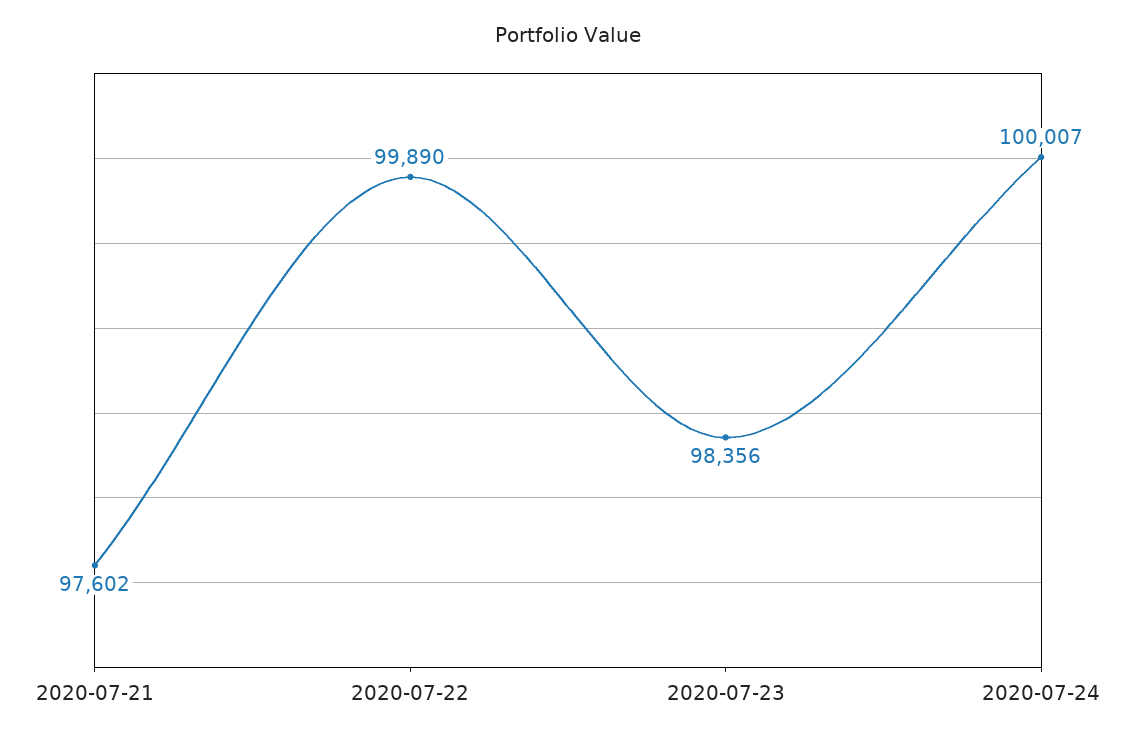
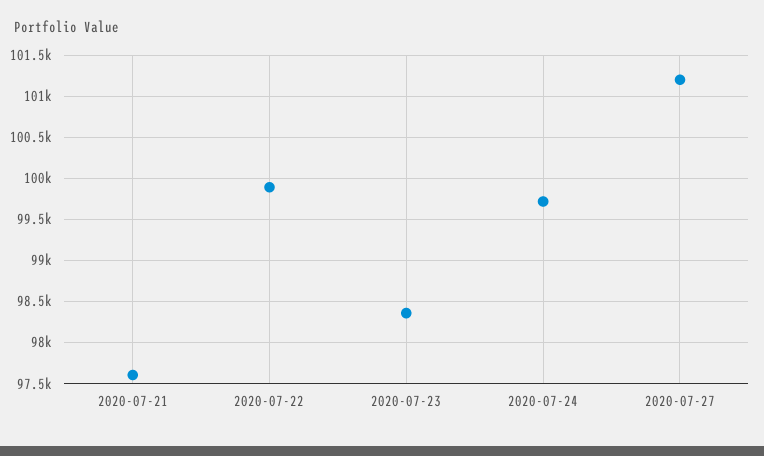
2020-07-24: 100007 -> 99700
2020-07-27: none -> 101200

